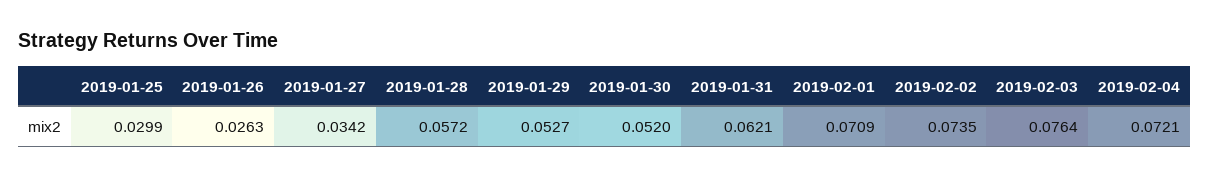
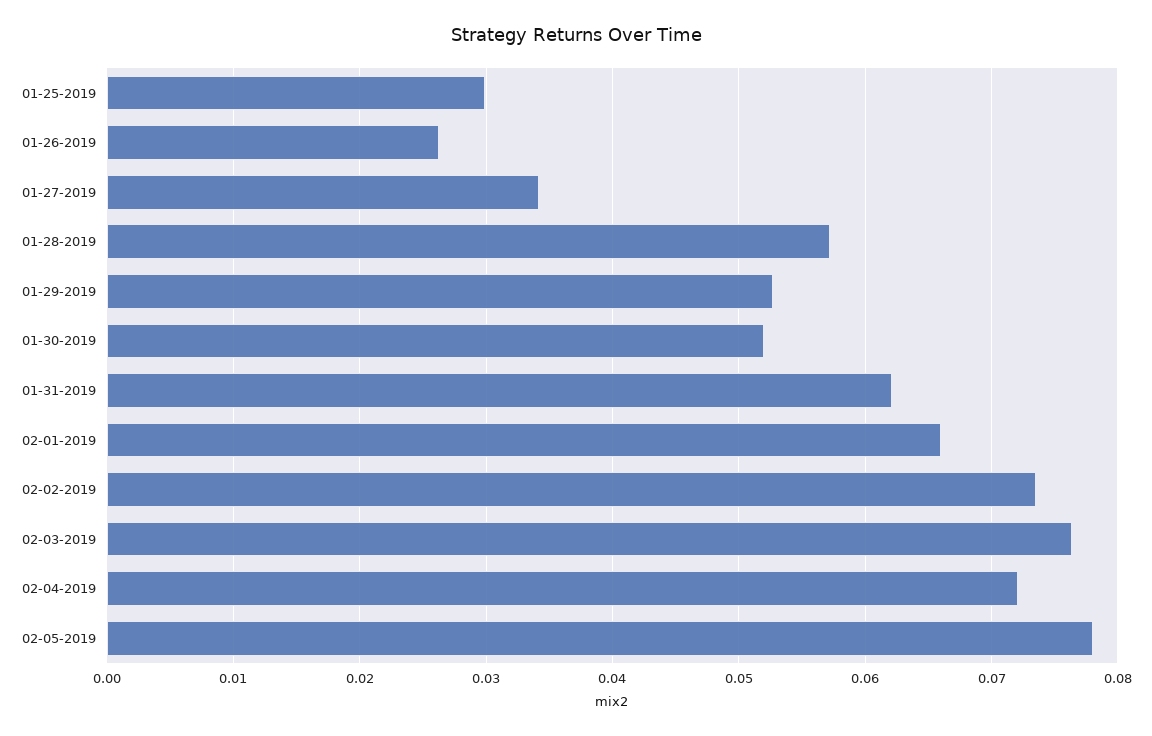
2019-02-01: 0.0709 -> 0.066
02-05-2019: none -> 0.078

